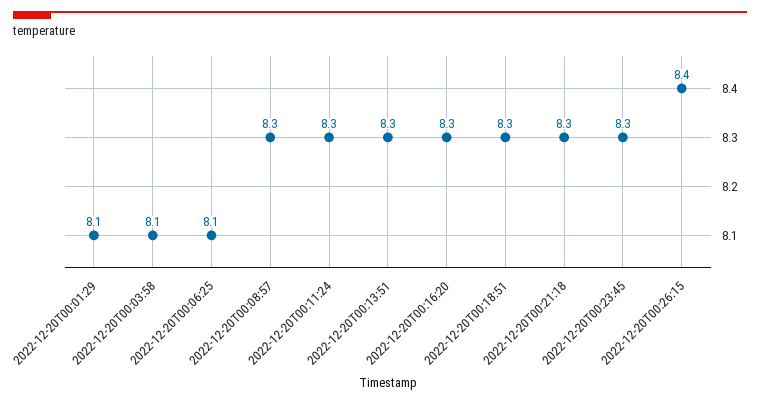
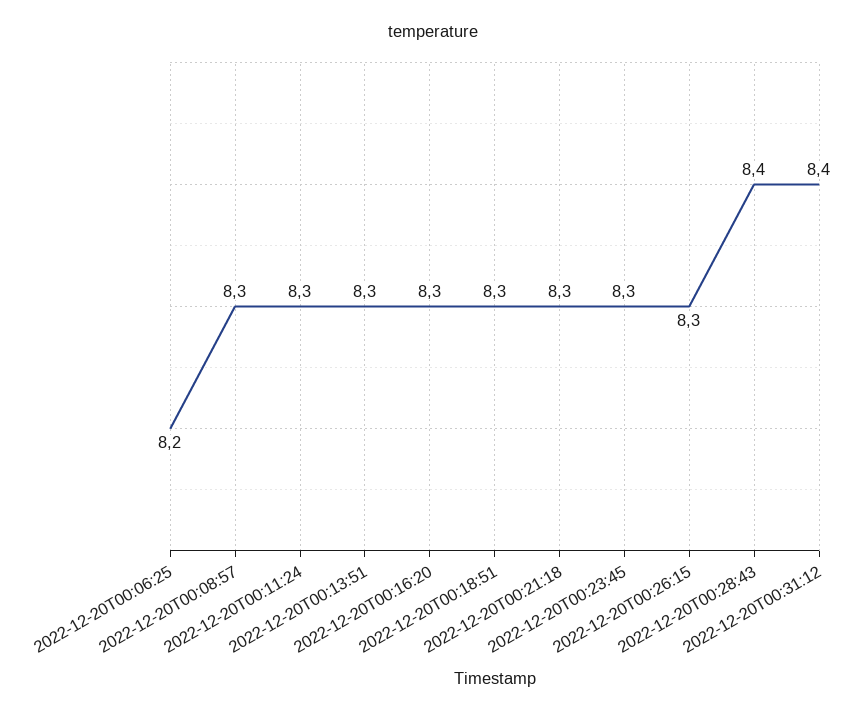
2022-12-20T00:01:29: 8.1 -> none
2022-12-20T00:03:58: 8.1 -> none
2022-12-20T00:06:25: 8.1 -> 8.2
2022-12-20T00:26:15: 8.4 -> 8.3
2022-12-20T00:28:43: none -> 8.4
2022-12-20T00:31:12: none -> 8.4

